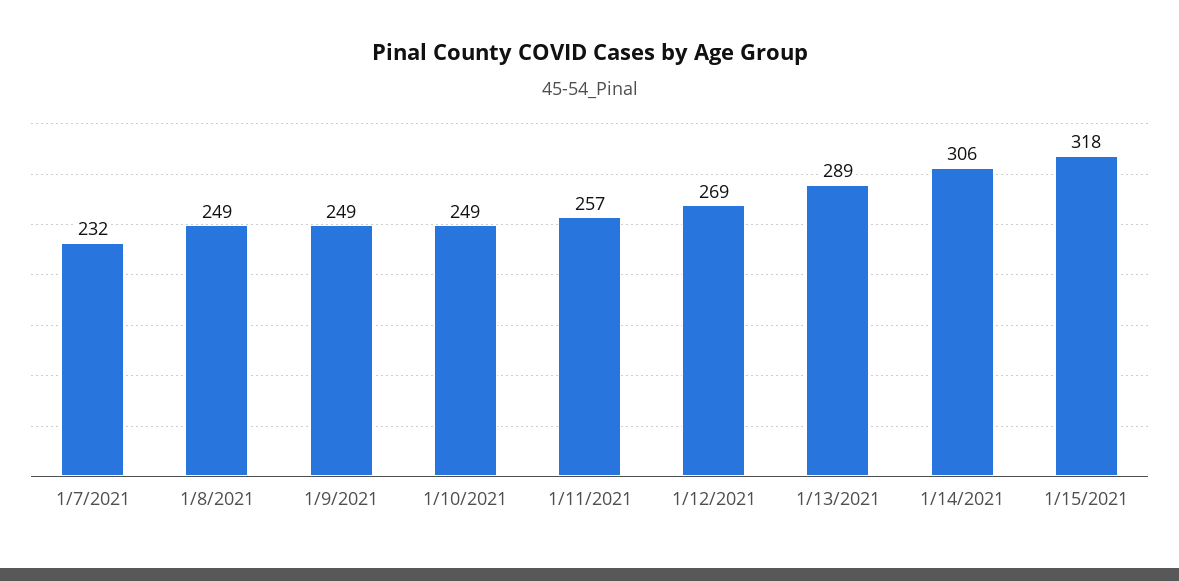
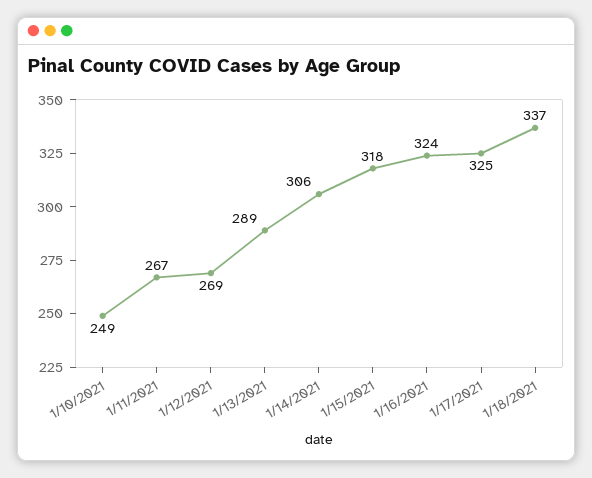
1/7/2021: 232 -> none
1/8/2021: 249 -> none
1/9/2021: 249 -> none
1/11/2021: 257 -> 267
1/16/2021: none -> 324
1/17/2021: none -> 325
1/18/2021: none -> 337

